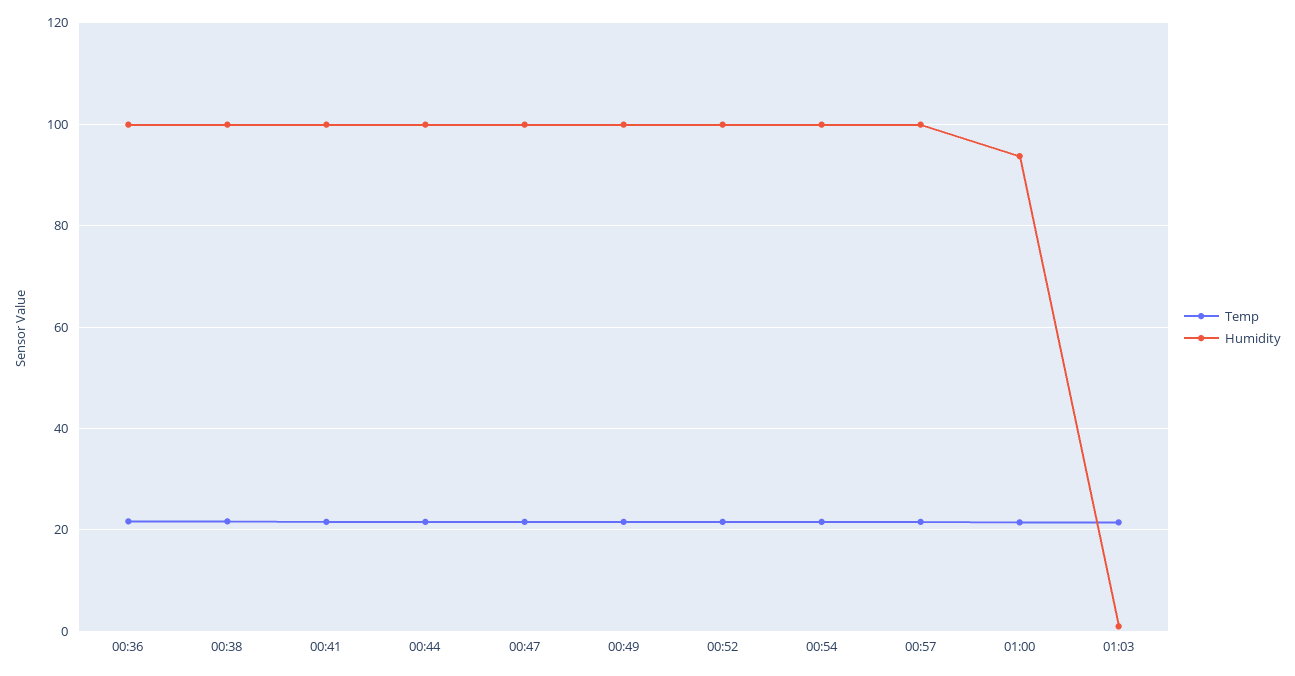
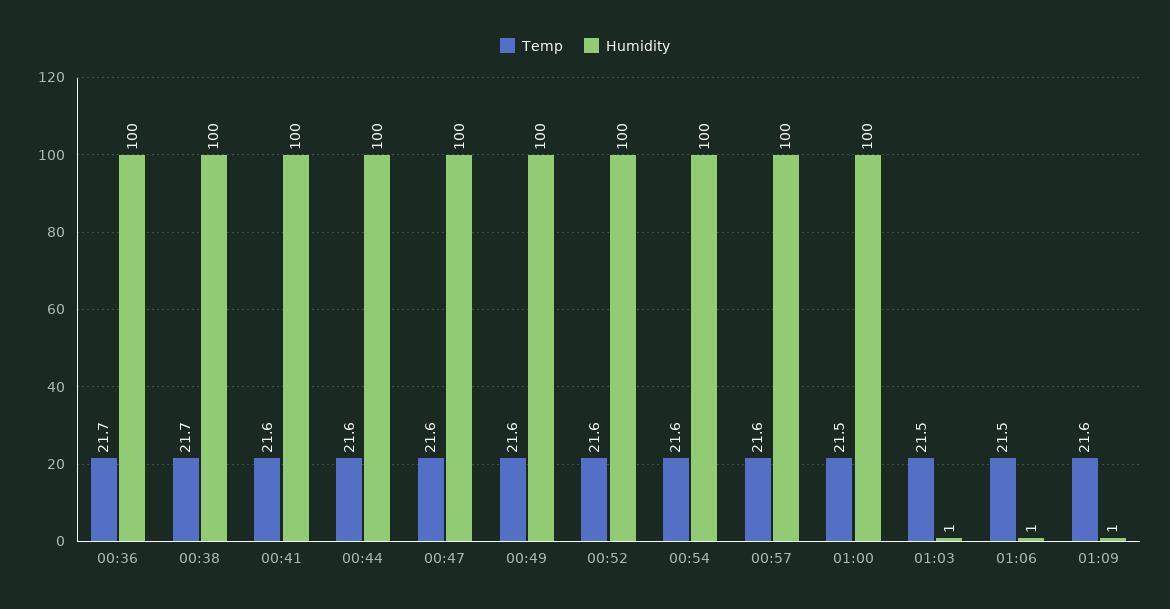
Humidity, 01:00: 94 -> 100
Temp, 01:06: none -> 21.5
Humidity, 01:06: none -> 1
Temp, 01:09: none -> 21.6
Humidity, 01:09: none -> 1

